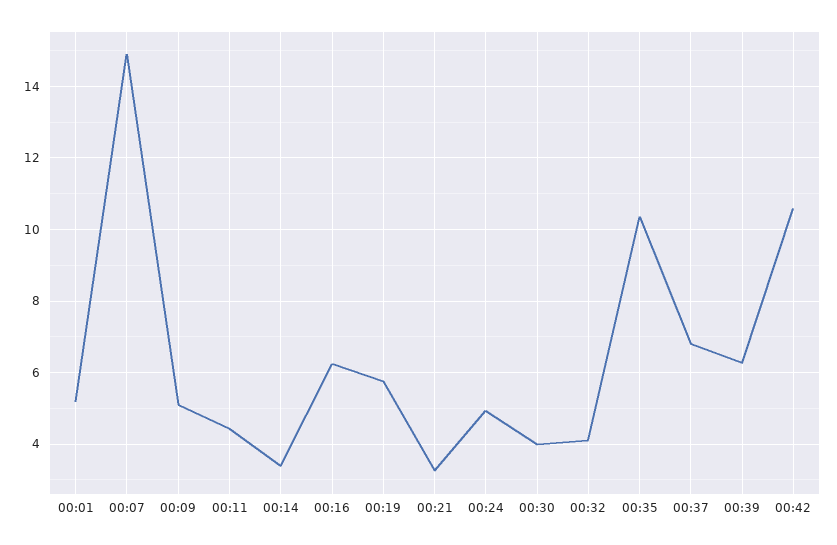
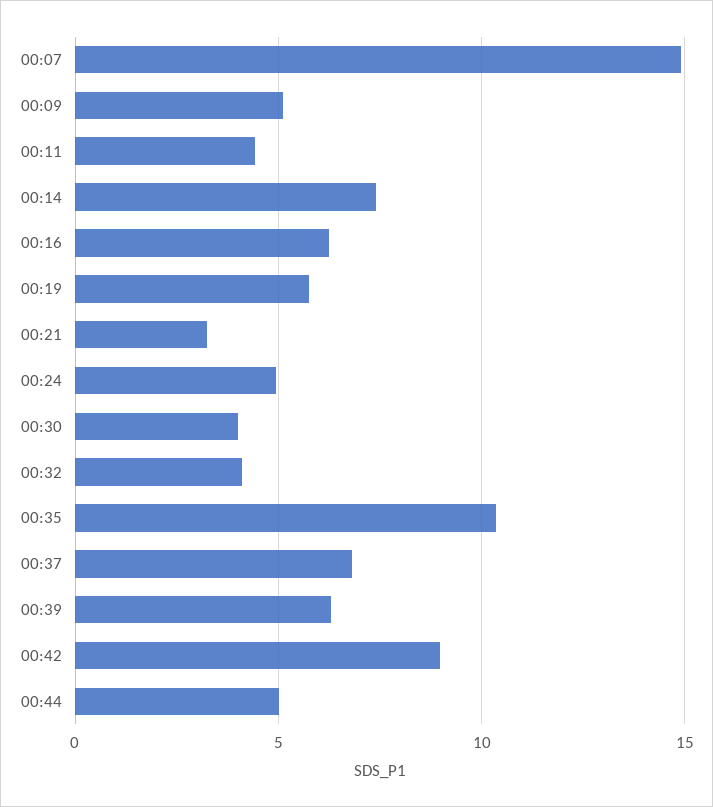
00:01: 5.2 -> none
00:14: 3.4 -> 7.5
00:42: 10.6 -> 9
00:44: none -> 5

